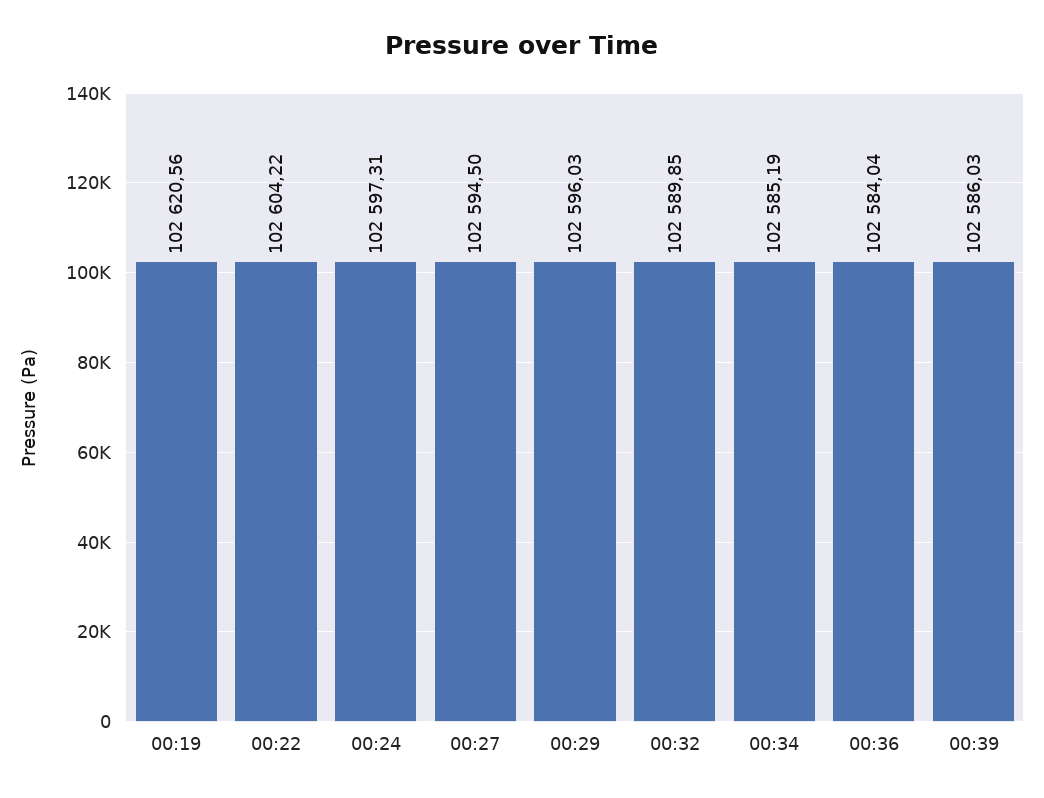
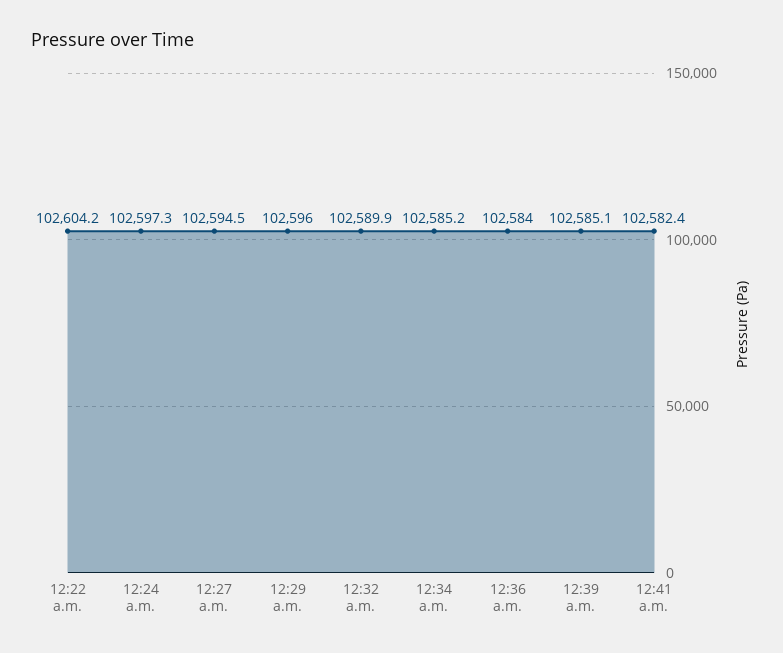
00:19: 102620.56 -> none
00:39: 102586.03 -> 102585.1
12:41 a.m.: none -> 102582.4

